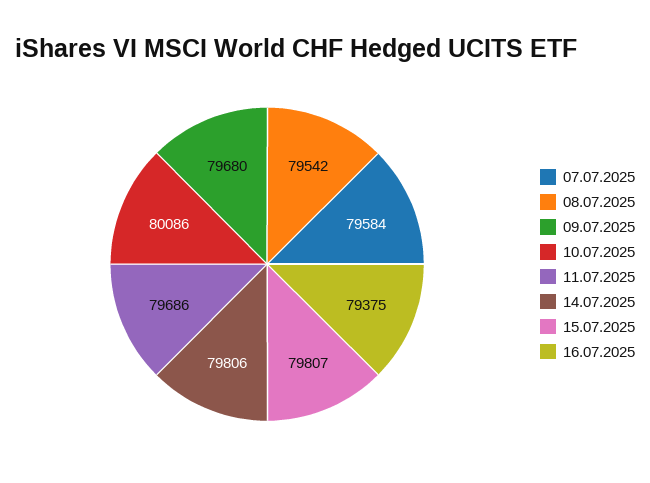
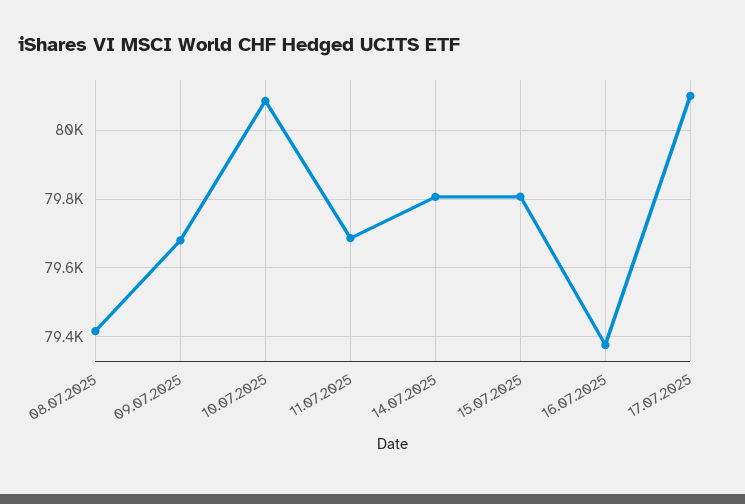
07.07.2025: 79584 -> none
08.07.2025: 79542 -> 79420
17.07.2025: none -> 80100

